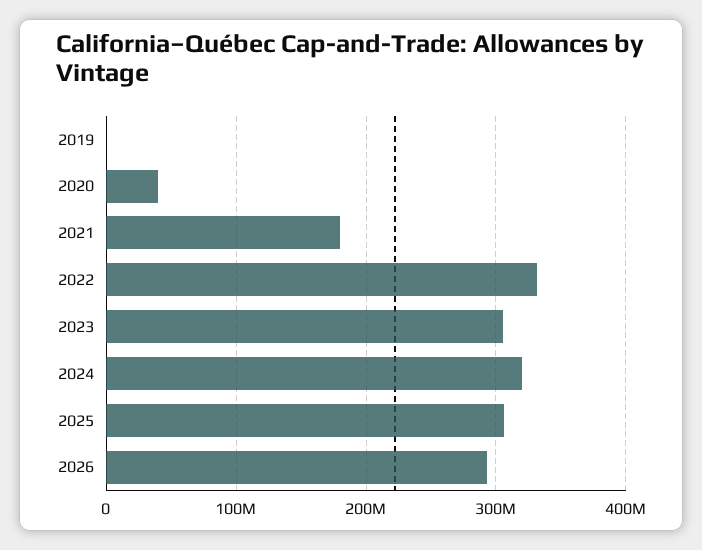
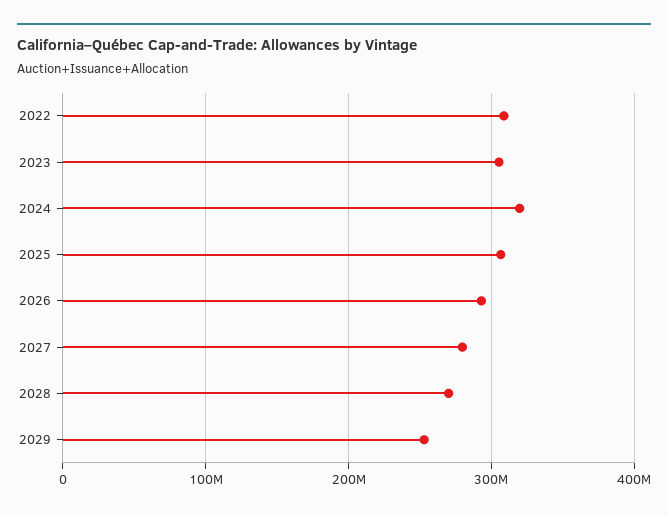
2019: 0 -> none
2020: 40000000 -> none
2021: 180000000 -> none
2022: 330000000 -> 310000000
2027: none -> 280000000
2028: none -> 270000000
2029: none -> 250000000

